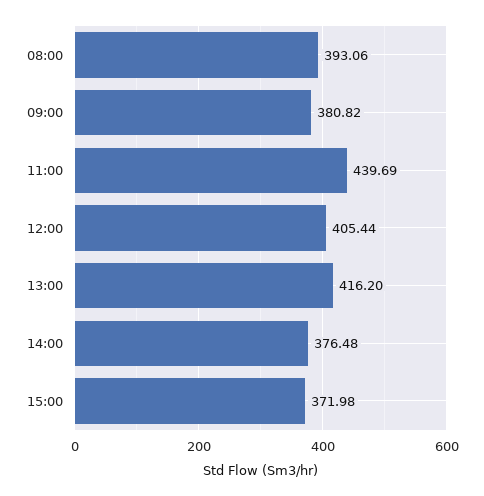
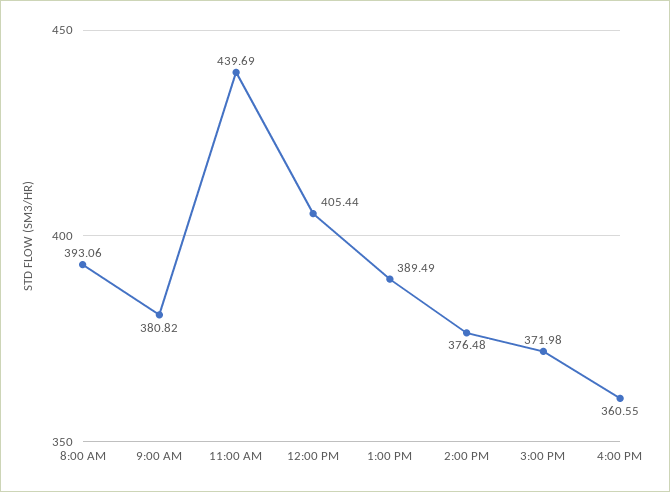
13:00: 416.2 -> 389.49
4:00 PM: none -> 360.55

